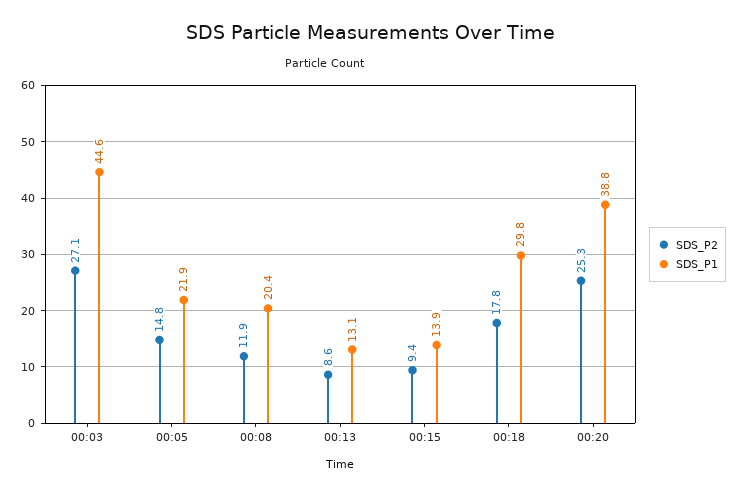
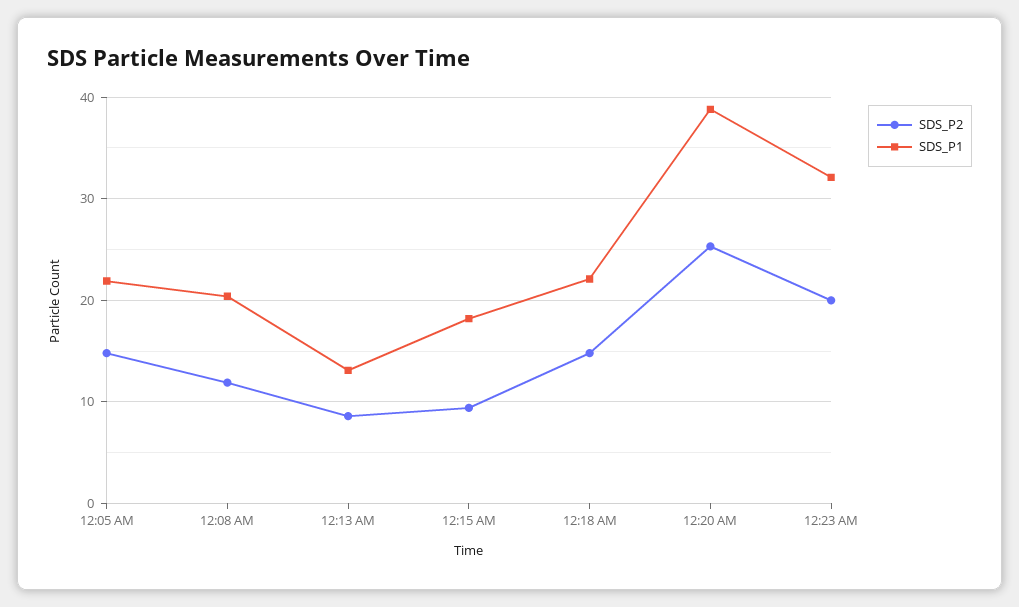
SDS_P2, 00:03: 27.1 -> none
SDS_P1, 00:03: 44.6 -> none
SDS_P1, 00:15: 13.9 -> 18
SDS_P2, 00:18: 17.8 -> 15
SDS_P1, 00:18: 29.8 -> 22
SDS_P2, 12:23 AM: none -> 20
SDS_P1, 12:23 AM: none -> 32

